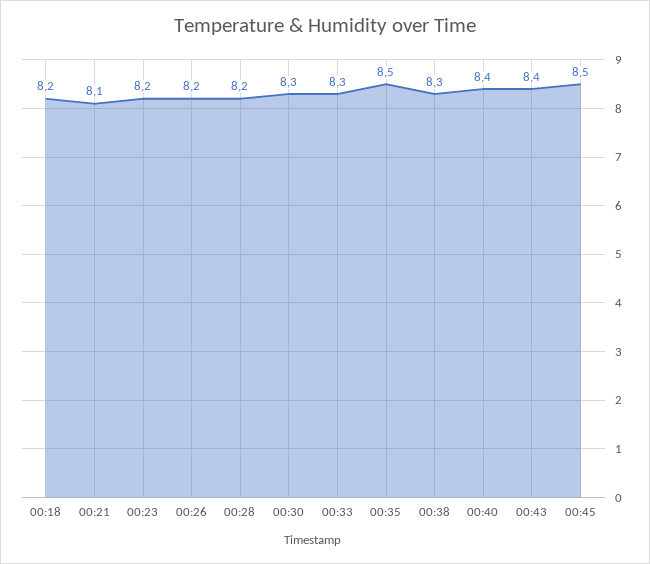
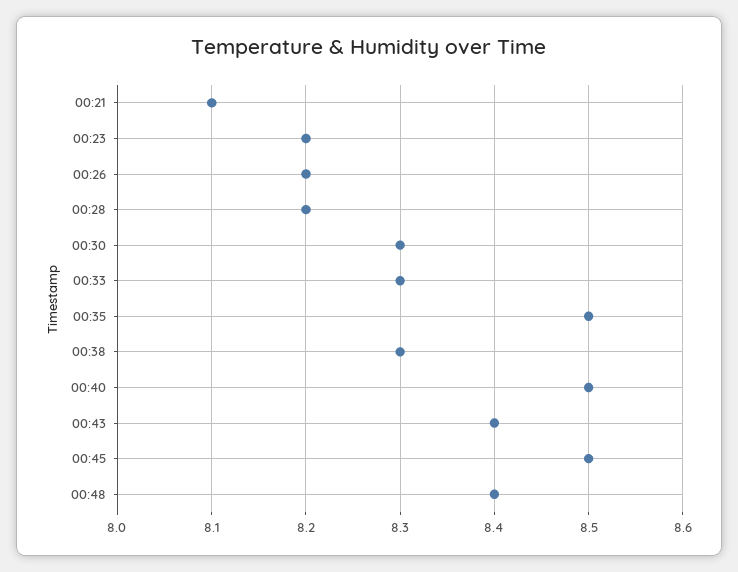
00:18: 8.2 -> none
00:40: 8.4 -> 8.5
00:48: none -> 8.4

